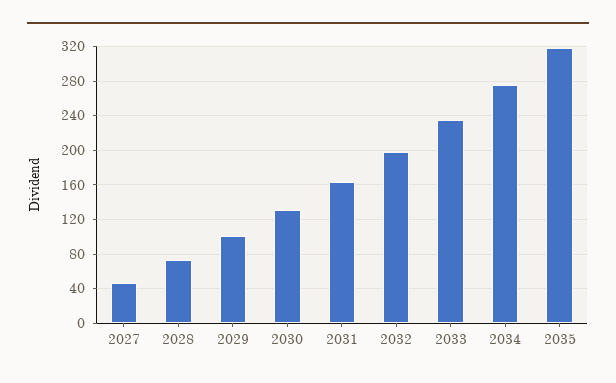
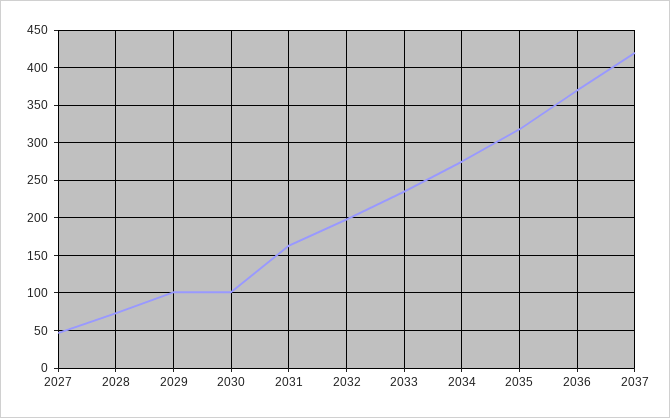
2030: 130 -> 100
2036: none -> 370
2037: none -> 420

